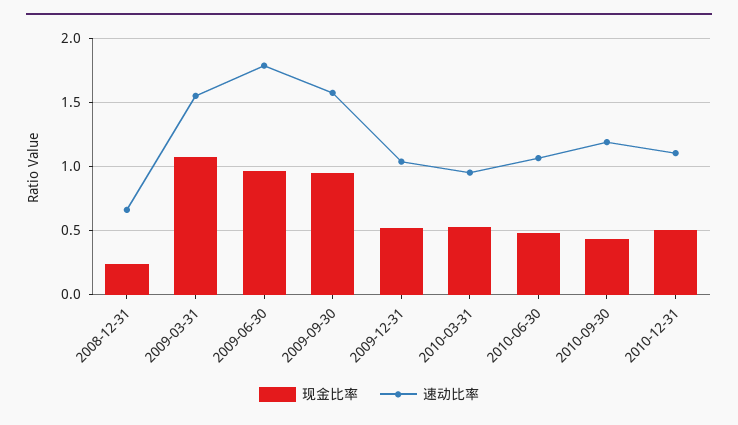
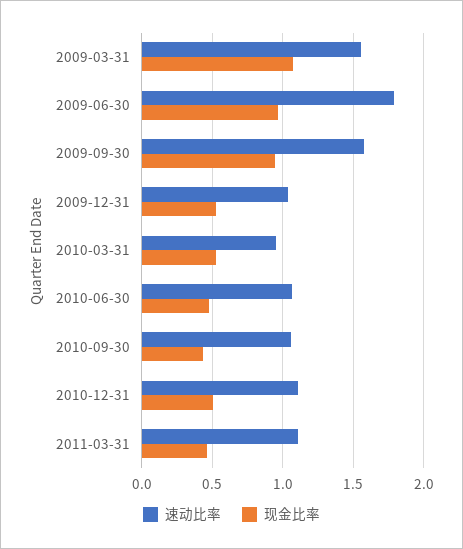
现金比率, 2008-12-31: 0.25 -> none
速动比率, 2008-12-31: 0.65 -> none
速动比率, 2010-09-30: 1.2 -> 1.05
速动比率, 2011-03-31: none -> 1.1
现金比率, 2011-03-31: none -> 0.45

